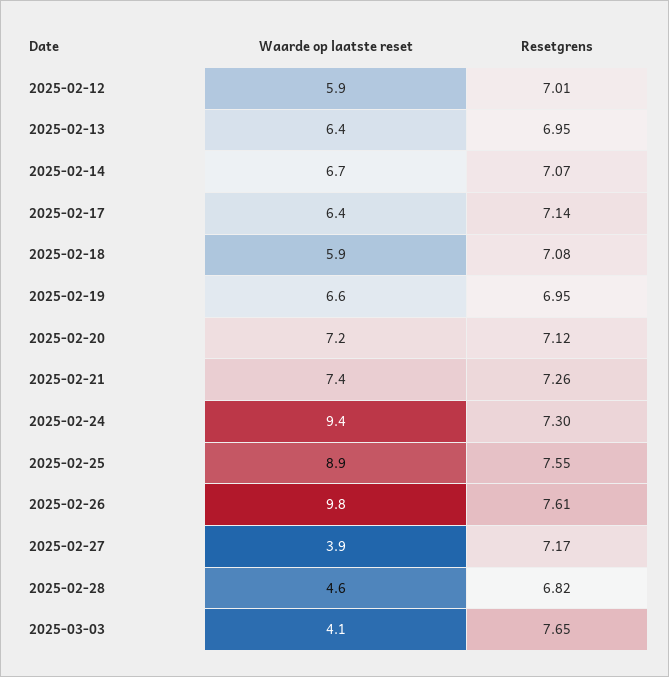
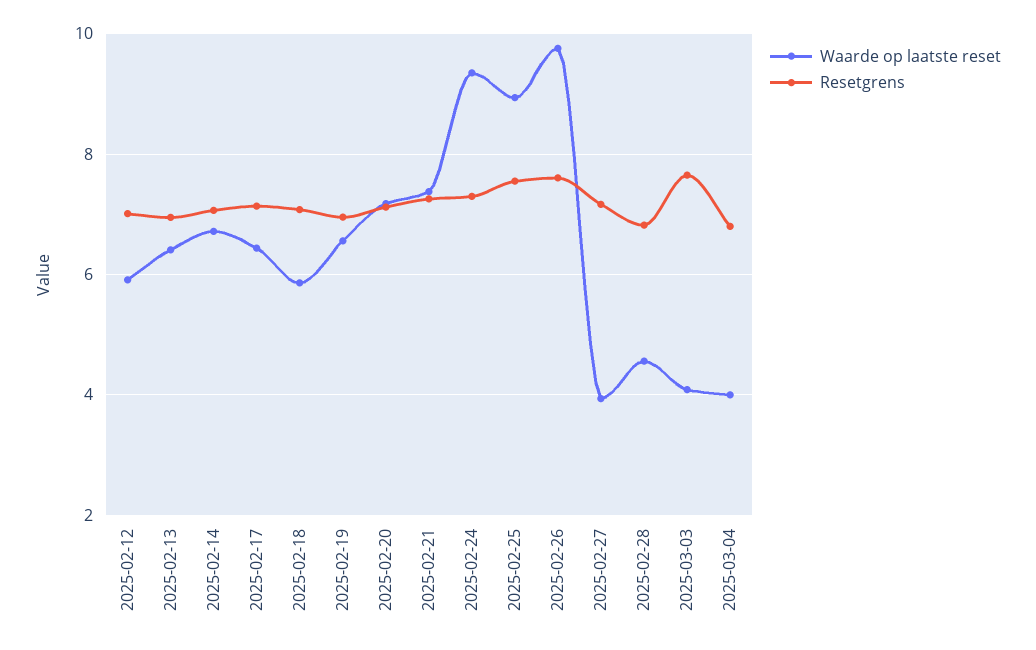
Waarde op laatste reset, 2025-03-04: none -> 4
Resetgrens, 2025-03-04: none -> 6.8

